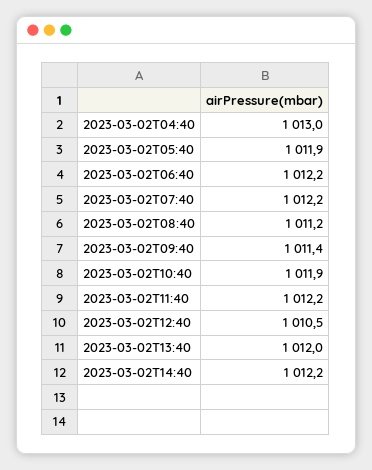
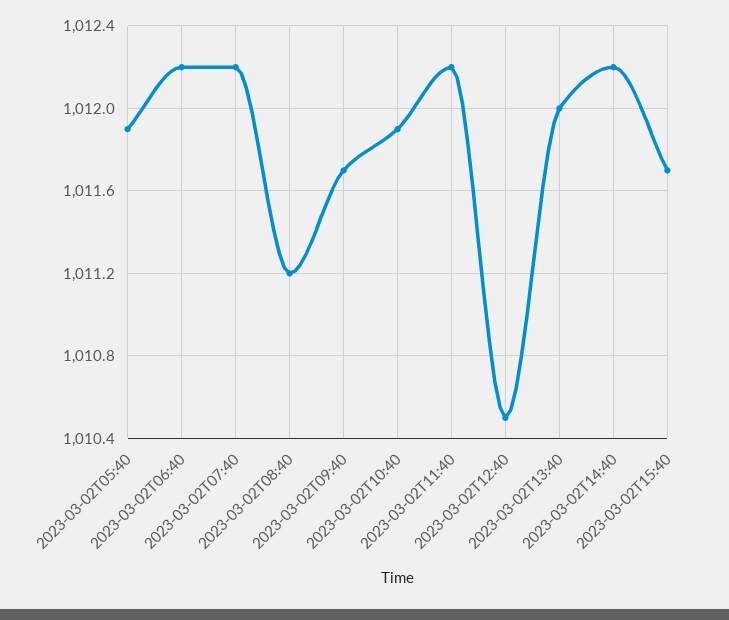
2023-03-02T04:40: 1013 -> none
2023-03-02T09:40: 1011.4 -> 1011.7
2023-03-02T15:40: none -> 1011.7

